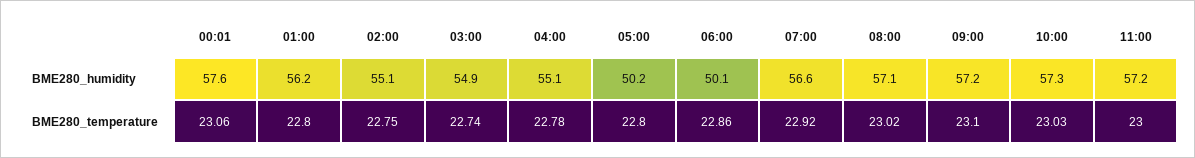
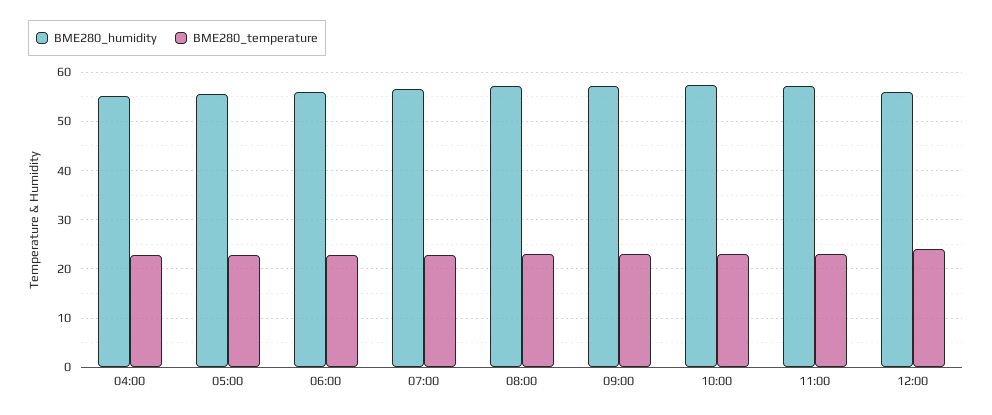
BME280_humidity, 00:01: 57.6 -> none
BME280_humidity, 01:00: 56.2 -> none
BME280_humidity, 02:00: 55.1 -> none
BME280_humidity, 03:00: 54.9 -> none
BME280_humidity, 05:00: 50.2 -> 56
BME280_humidity, 06:00: 50.1 -> 56
BME280_temperature, 00:01: 23.06 -> none
BME280_temperature, 01:00: 22.8 -> none
BME280_temperature, 02:00: 22.75 -> none
BME280_temperature, 03:00: 22.74 -> none
BME280_humidity, 12:00: none -> 56
BME280_temperature, 12:00: none -> 24

